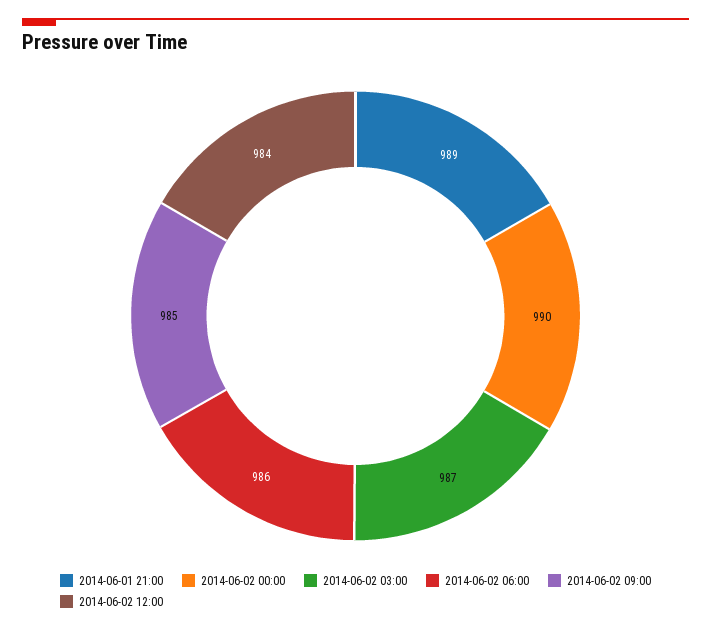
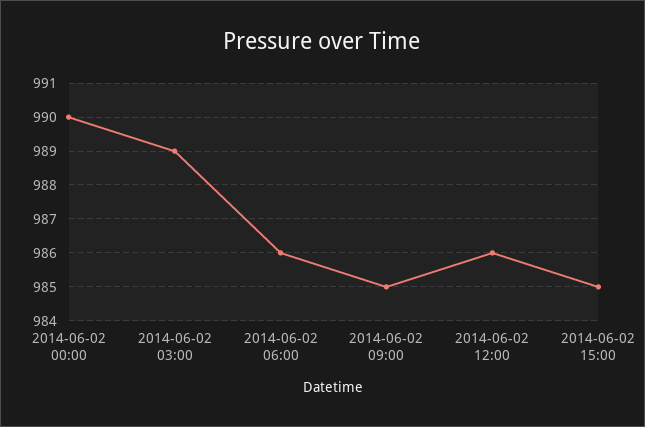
2014-06-01 21:00: 989 -> none
2014-06-02 03:00: 987 -> 989
2014-06-02 12:00: 984 -> 986
2014-06-02 15:00: none -> 985

